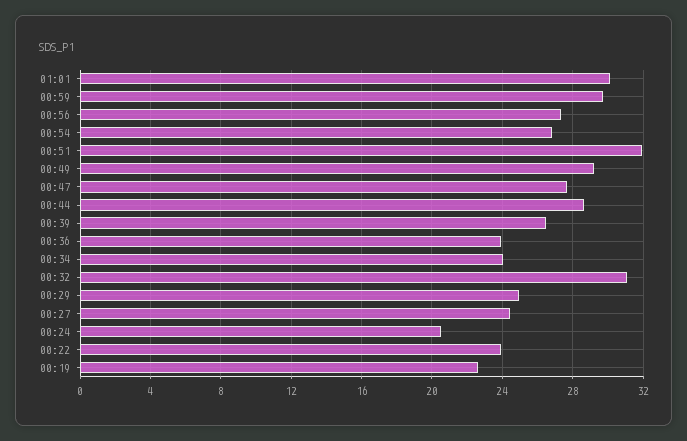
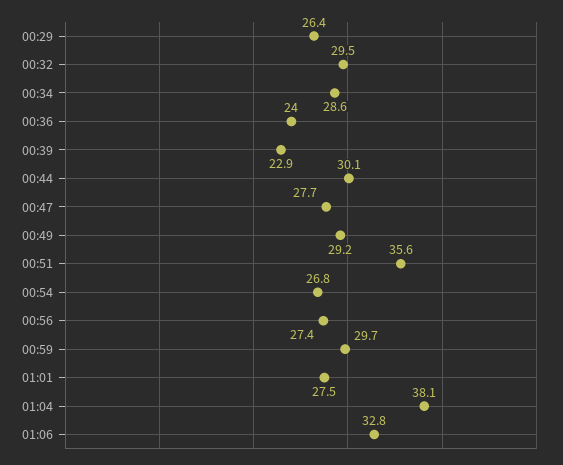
01:01: 30 -> 27.5
00:51: 32 -> 35.6
00:44: 28.5 -> 30.1
00:39: 26.5 -> 22.9
00:34: 24 -> 28.6
00:32: 31 -> 29.5
00:29: 25 -> 26.4
00:27: 24.5 -> none
00:24: 20.5 -> none
00:22: 24 -> none
00:19: 22.5 -> none
01:04: none -> 38.1
01:06: none -> 32.8

